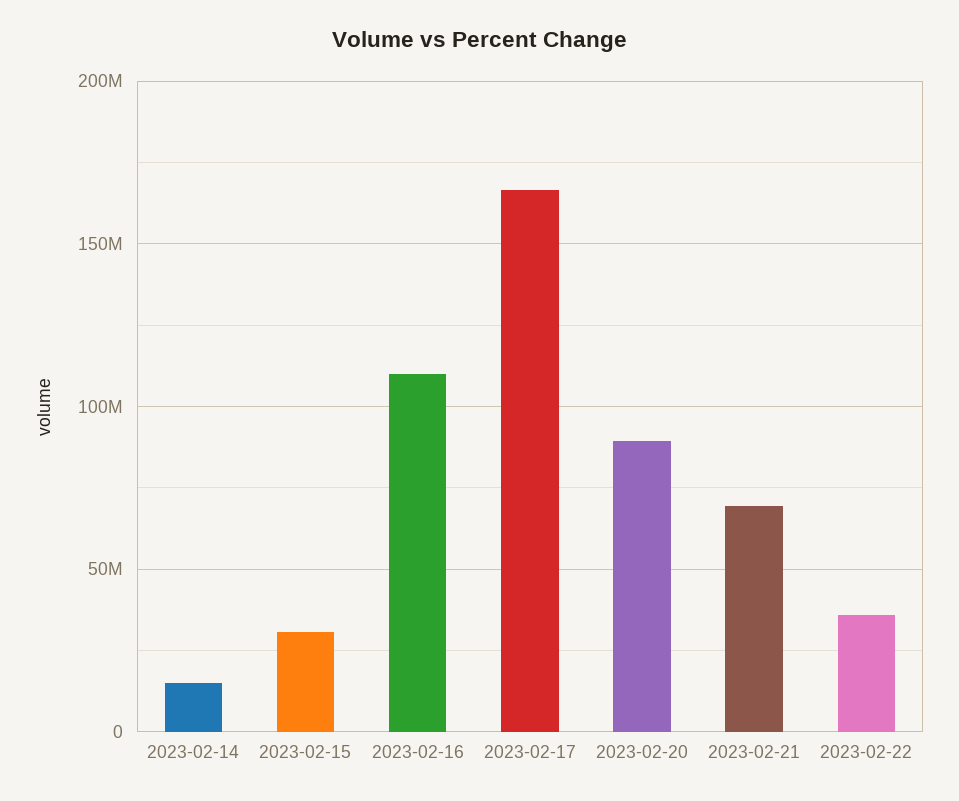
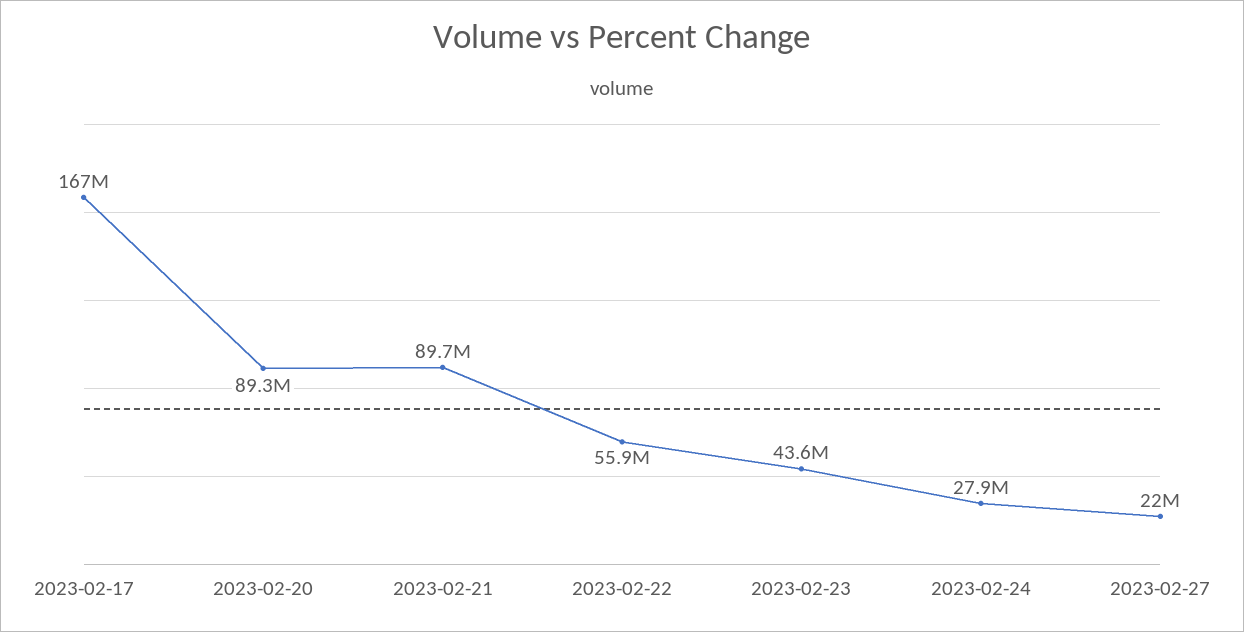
2023-02-14: 15000000 -> none
2023-02-15: 30000000 -> none
2023-02-16: 110000000 -> none
2023-02-21: 70000000 -> 89700000
2023-02-22: 35000000 -> 55900000
2023-02-23: none -> 43600000
2023-02-24: none -> 27900000
2023-02-27: none -> 22000000

